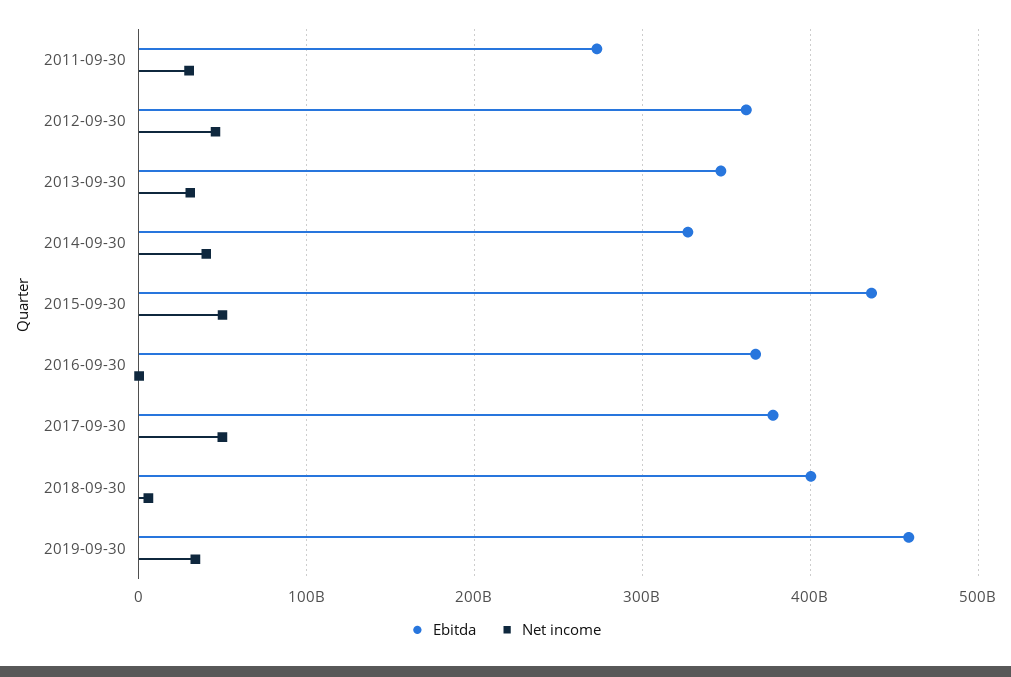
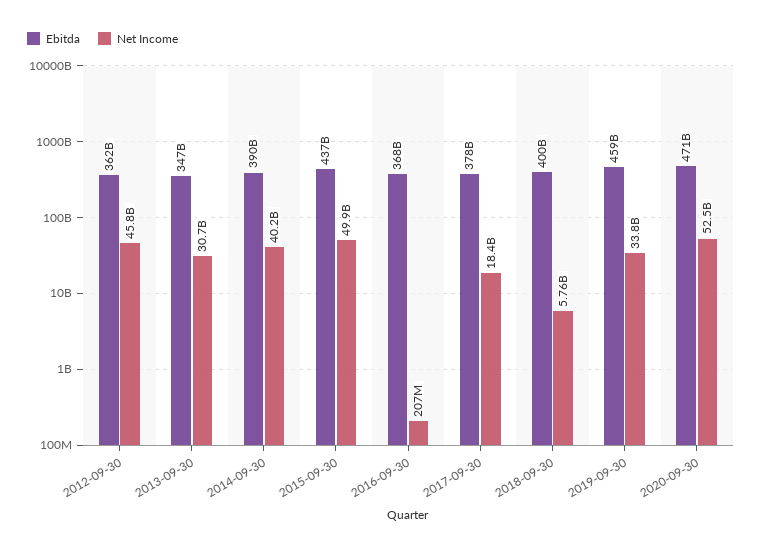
Ebitda, 2011-09-30: 270000000000 -> none
Net income, 2011-09-30: 30000000000 -> none
Ebitda, 2014-09-30: 330000000000 -> 390000000000
Net income, 2017-09-30: 50000000000 -> 18400000000
Ebitda, 2020-09-30: none -> 471000000000
Net income, 2020-09-30: none -> 52500000000

